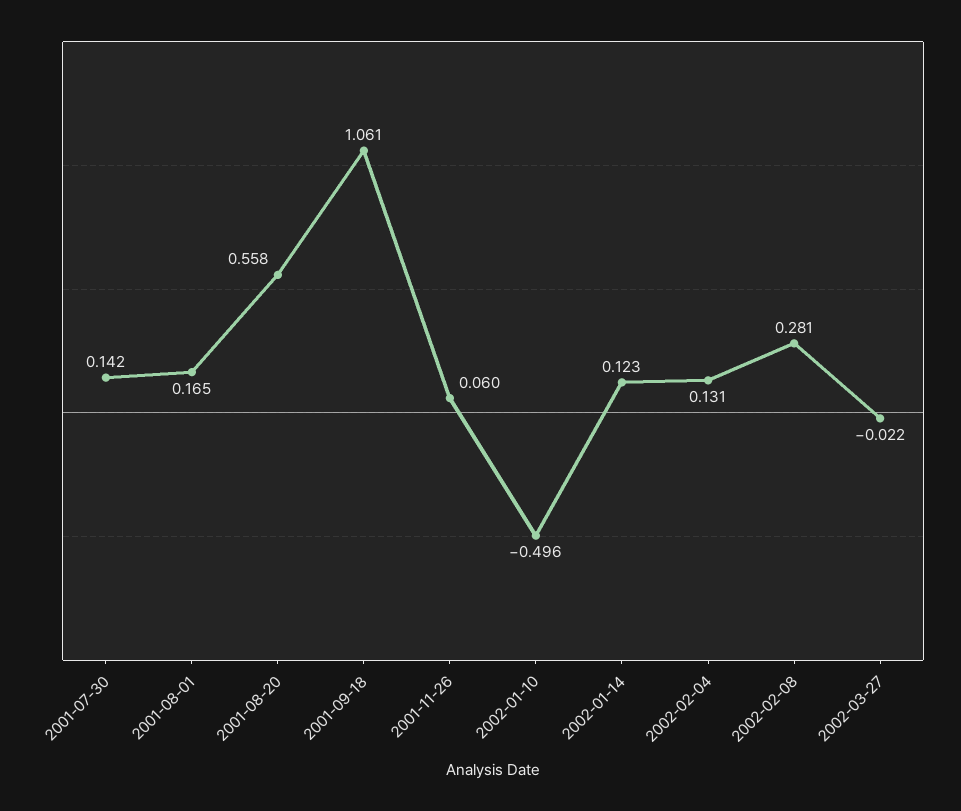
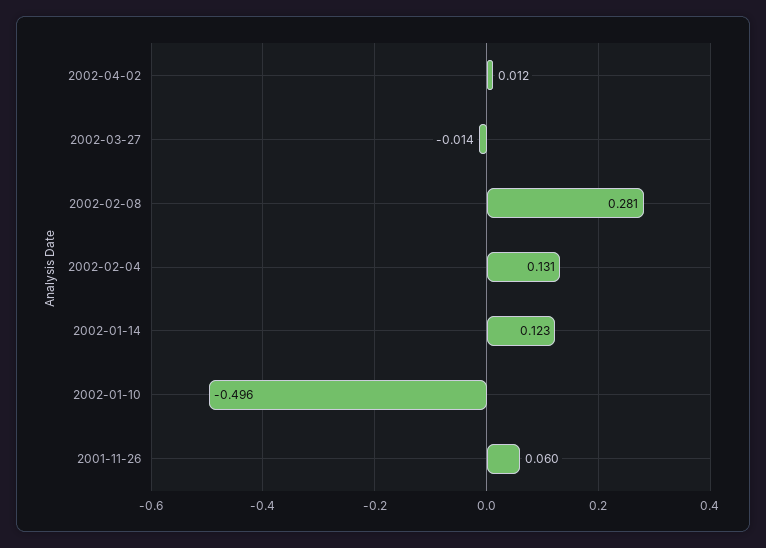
2001-07-30: 0.142 -> none
2001-08-01: 0.165 -> none
2001-08-20: 0.558 -> none
2001-09-18: 1.061 -> none
2002-03-27: -0.022 -> -0.014
2002-04-02: none -> 0.012

